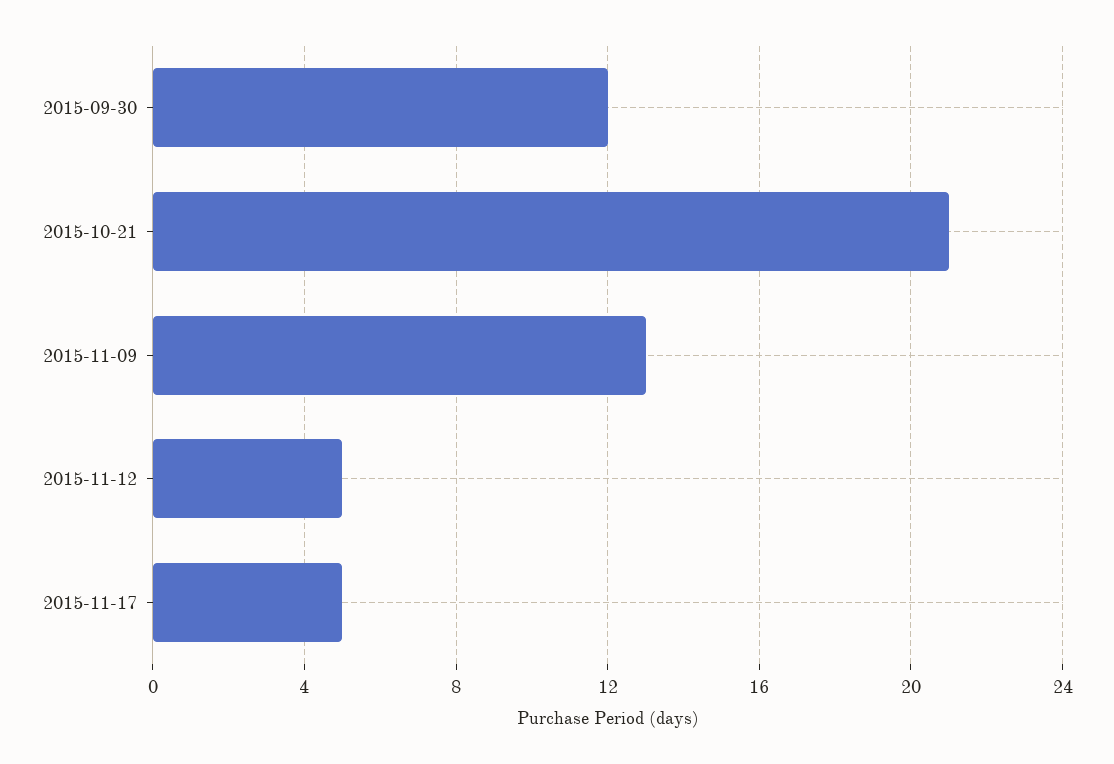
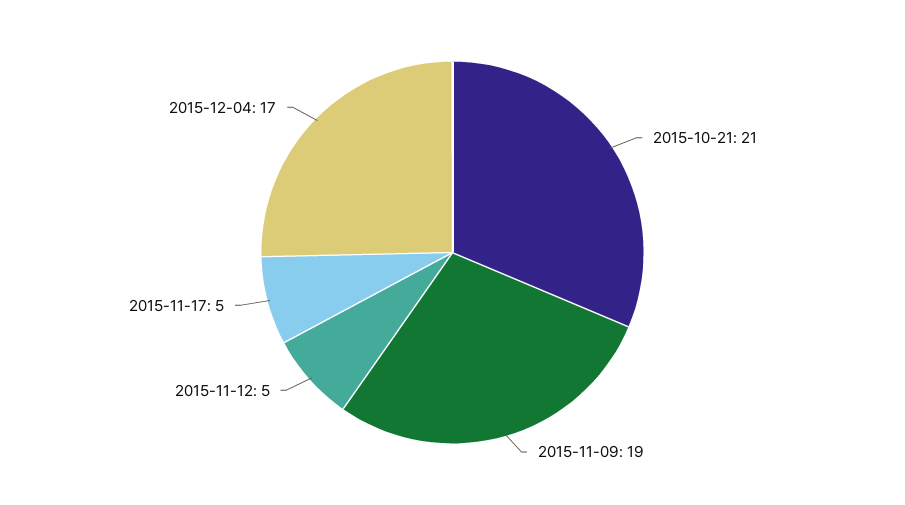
2015-09-30: 12 -> none
2015-11-09: 13 -> 19
2015-12-04: none -> 17

